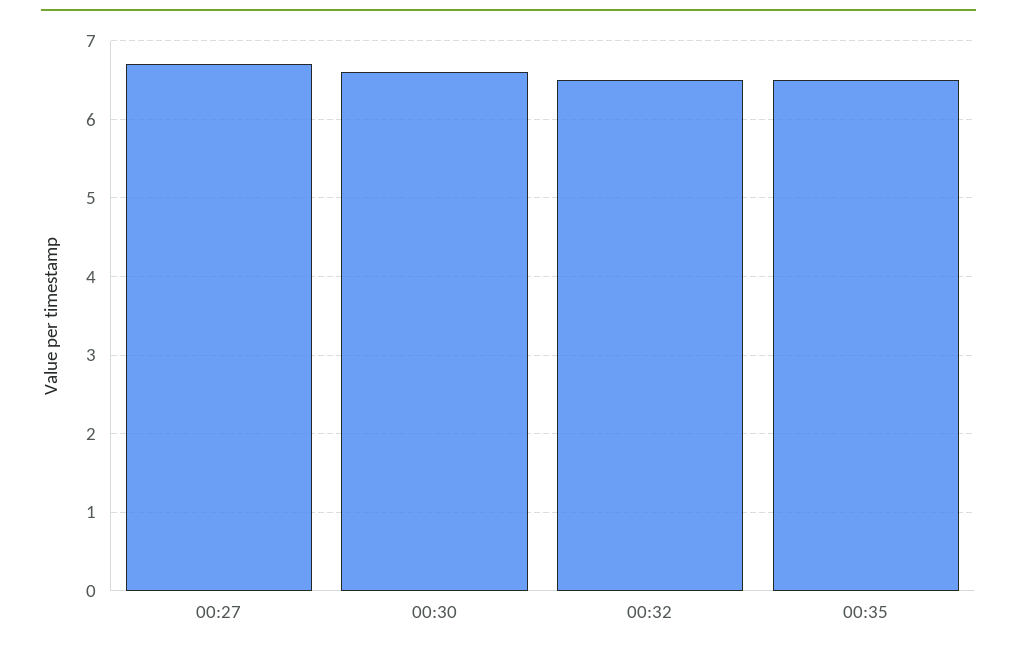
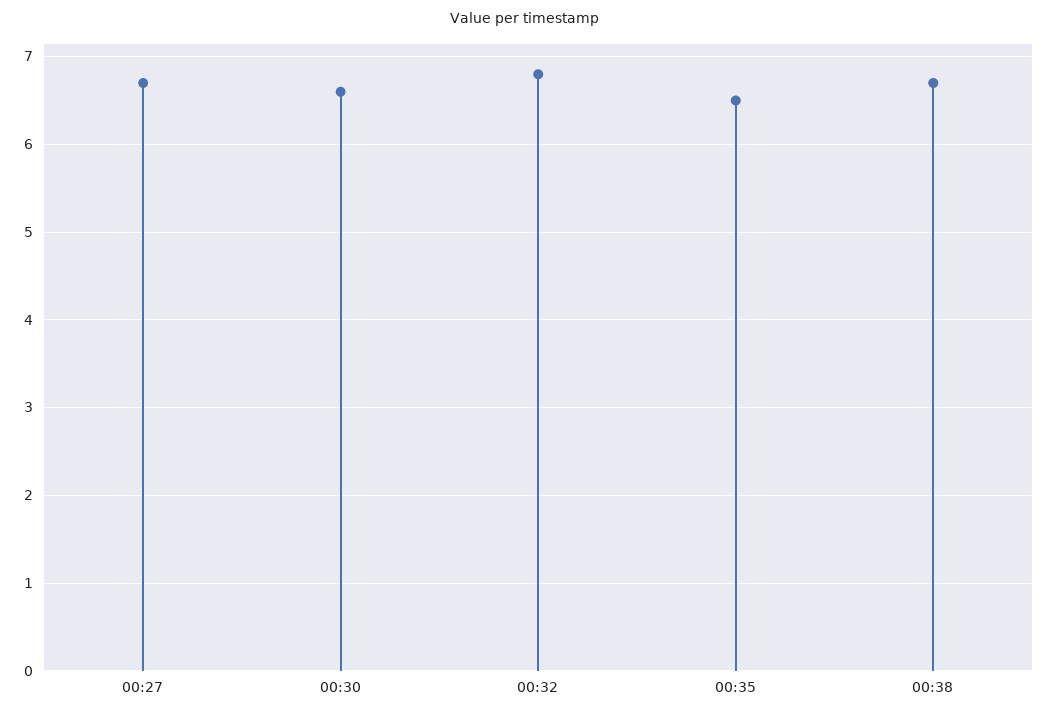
00:32: 6.5 -> 6.8
00:38: none -> 6.7

